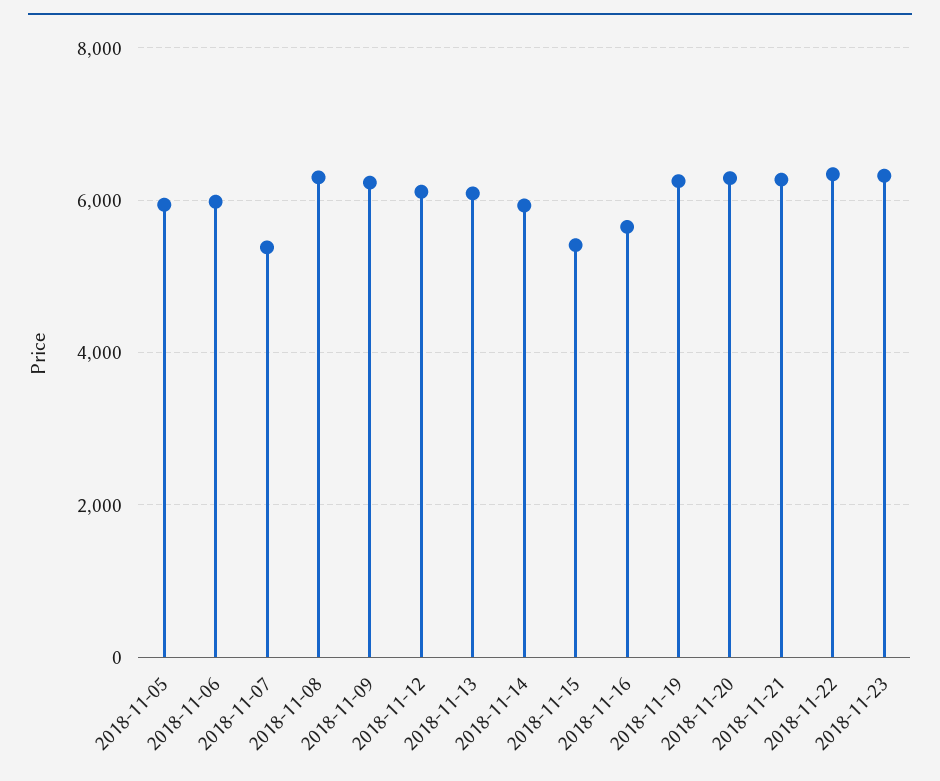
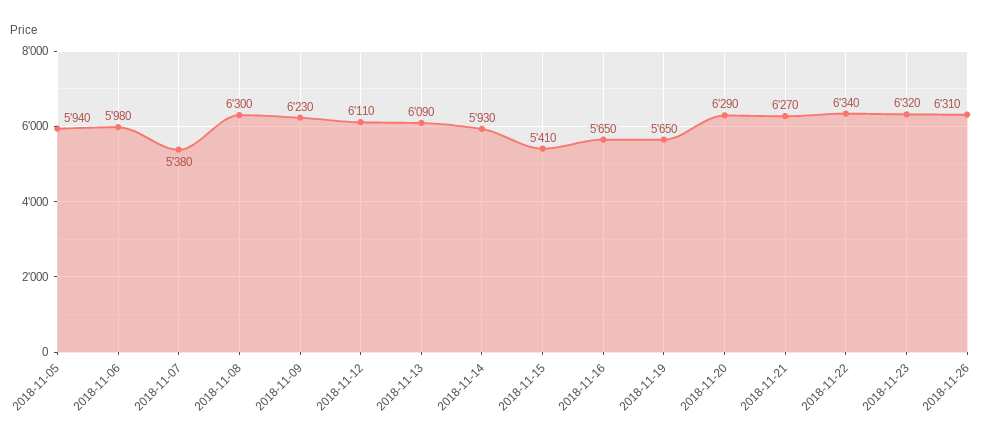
2018-11-19: 6200 -> 5650
2018-11-26: none -> 6310

